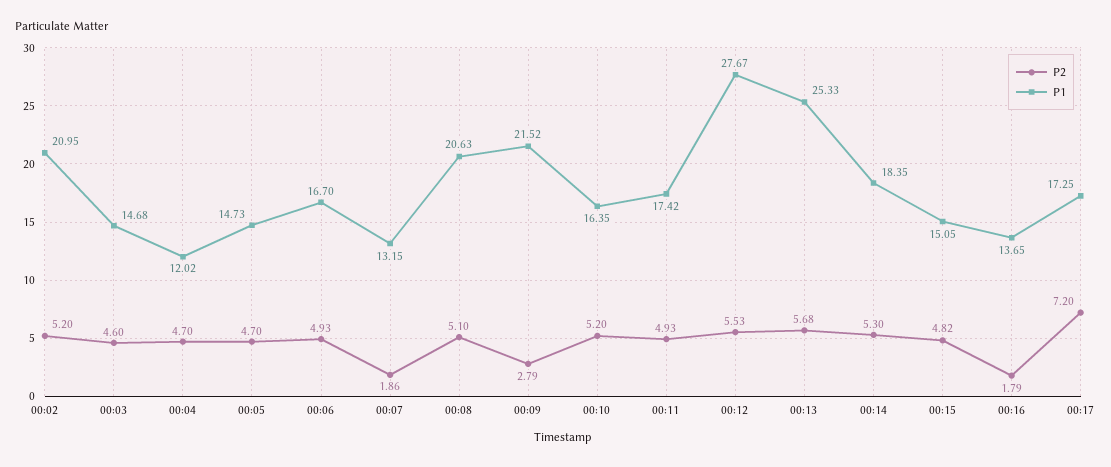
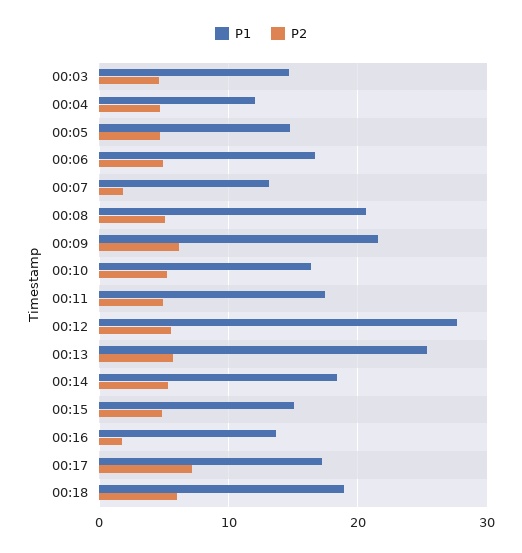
P2, 00:02: 5.2 -> none
P1, 00:02: 20.95 -> none
P2, 00:09: 2.79 -> 6
P1, 00:18: none -> 19
P2, 00:18: none -> 6

